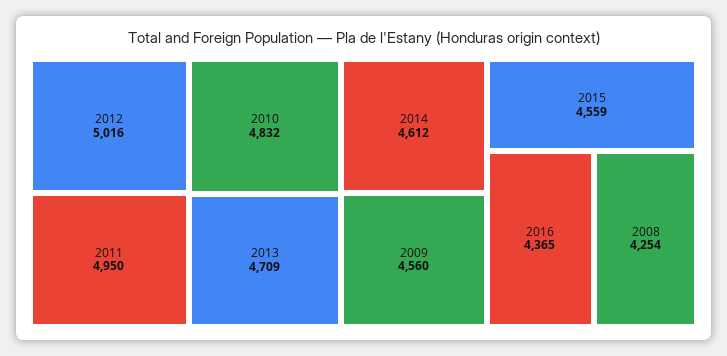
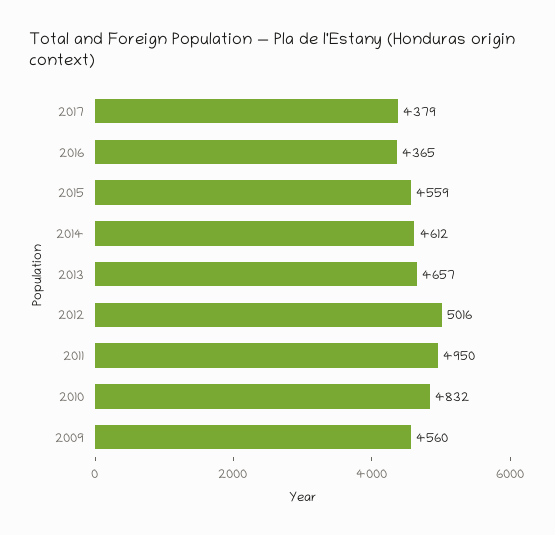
2013: 4709 -> 4657
2008: 4254 -> none
2017: none -> 4379

